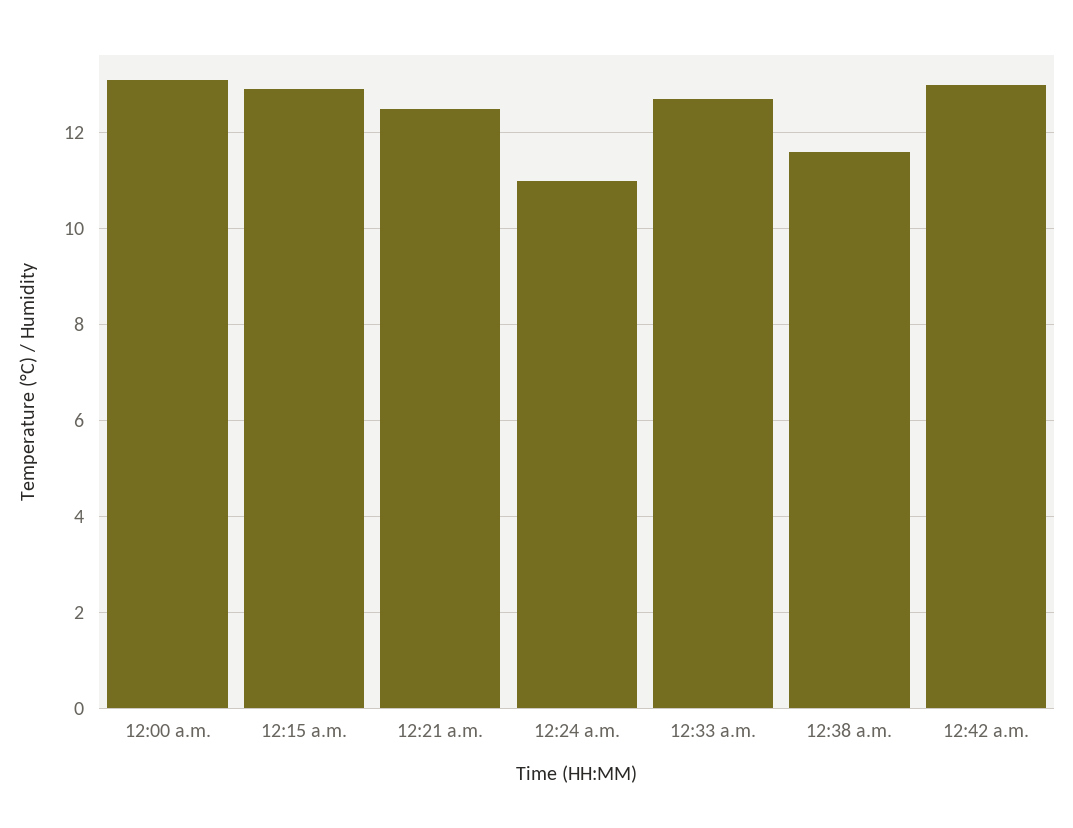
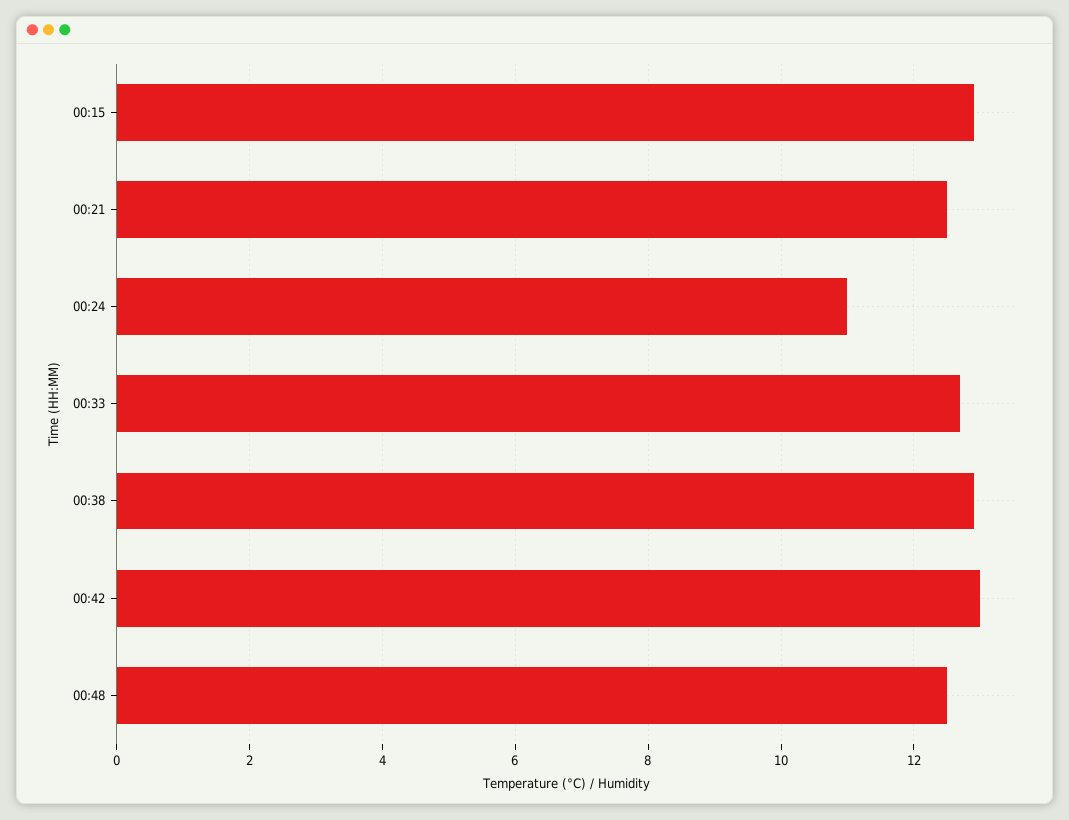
12:00 a.m.: 13 -> none
12:38 a.m.: 11.5 -> 13
00:48: none -> 12.5

